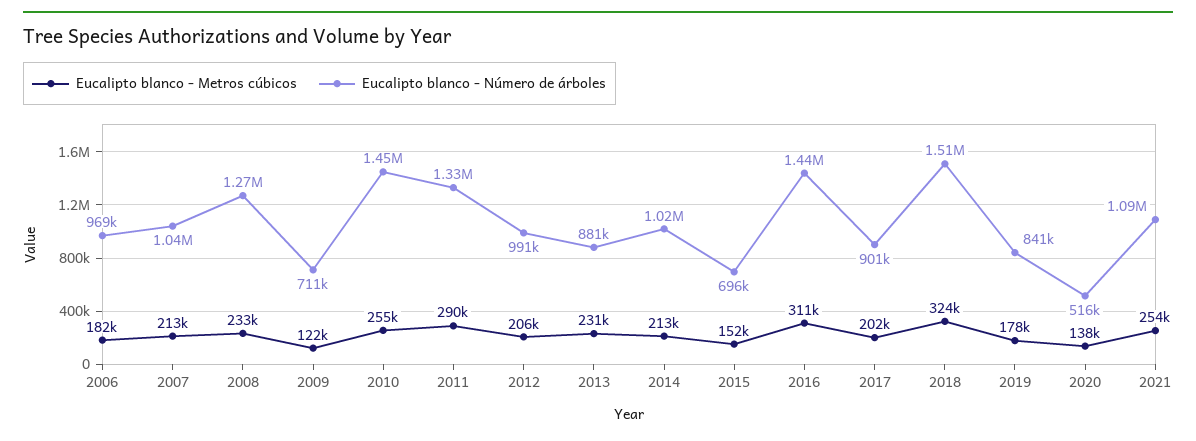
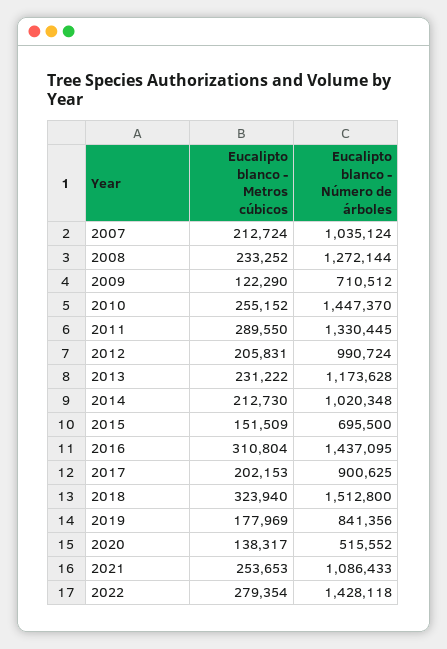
Eucalipto blanco - Metros cúbicos, 2006: 182000 -> none
Eucalipto blanco - Número de árboles, 2006: 969000 -> none
Eucalipto blanco - Número de árboles, 2013: 881000 -> 1173628
Eucalipto blanco - Metros cúbicos, 2022: none -> 279354
Eucalipto blanco - Número de árboles, 2022: none -> 1428118

